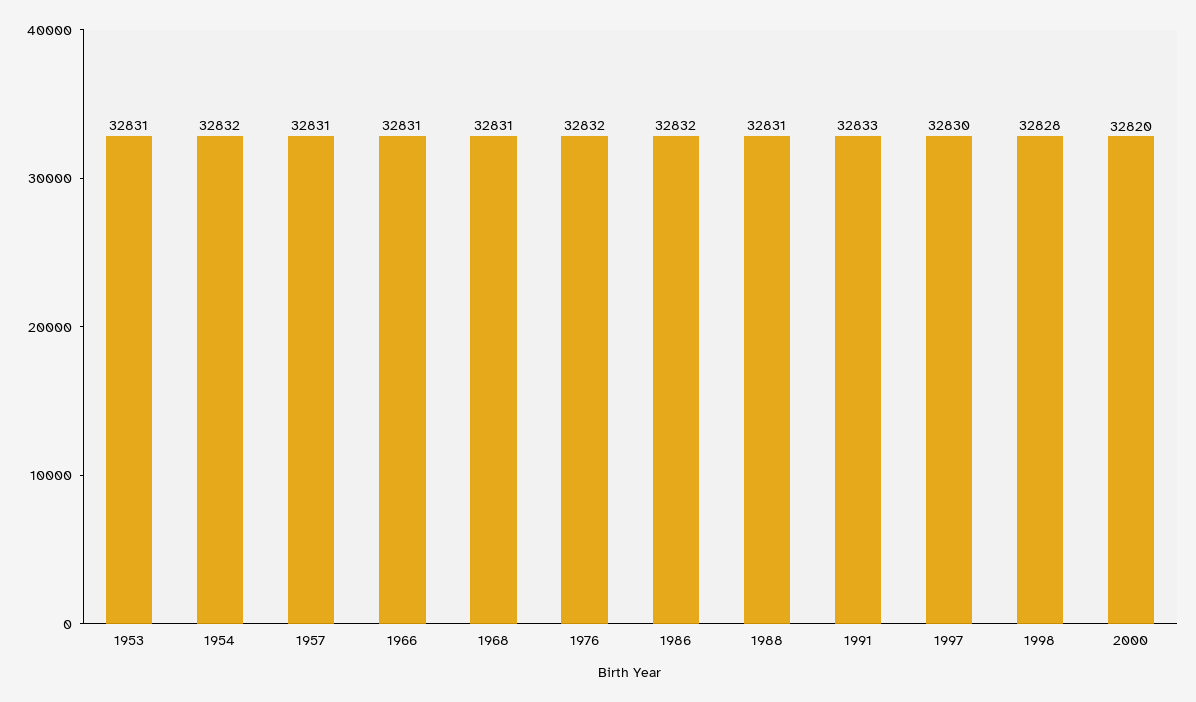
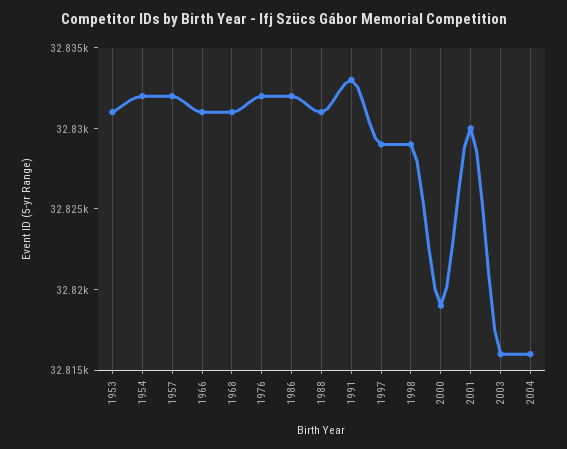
1957: 32831 -> 32832
1997: 32830 -> 32829
1998: 32828 -> 32829
2000: 32820 -> 32819
2001: none -> 32830
2003: none -> 32816
2004: none -> 32816

